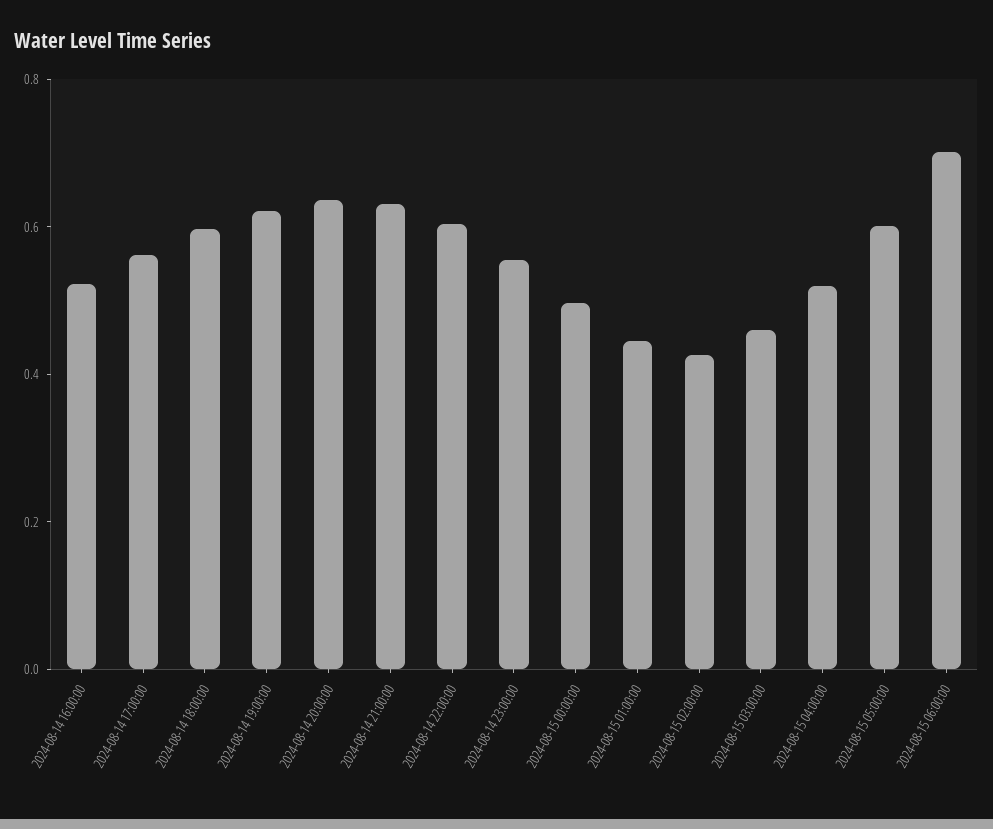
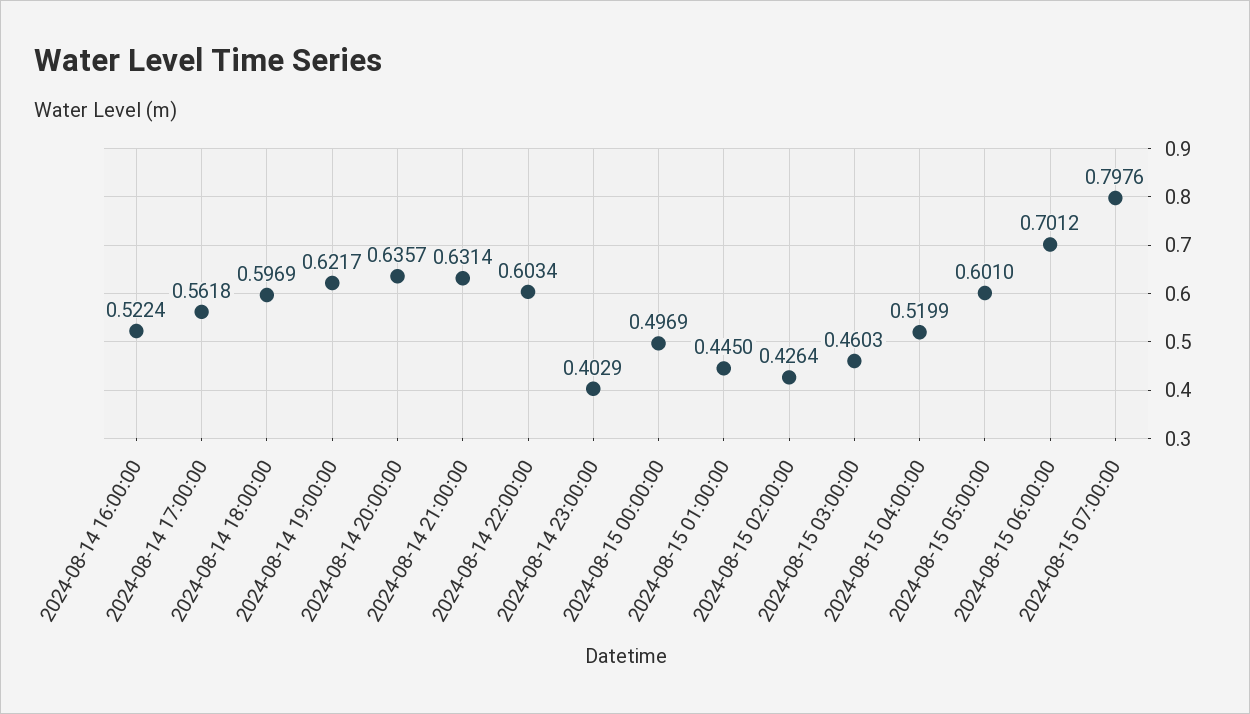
2024-08-14 23:00:00: 0.55 -> 0.4029
2024-08-15 07:00:00: none -> 0.7976

